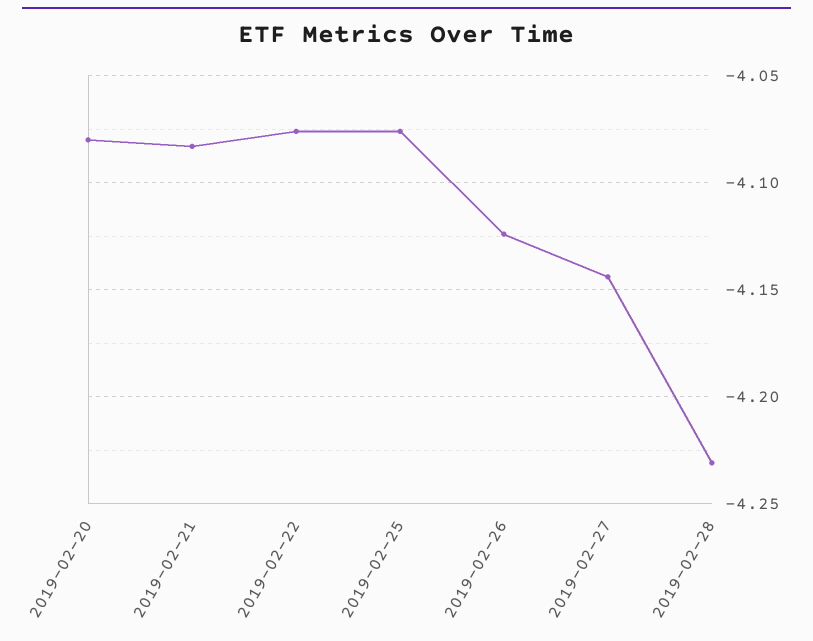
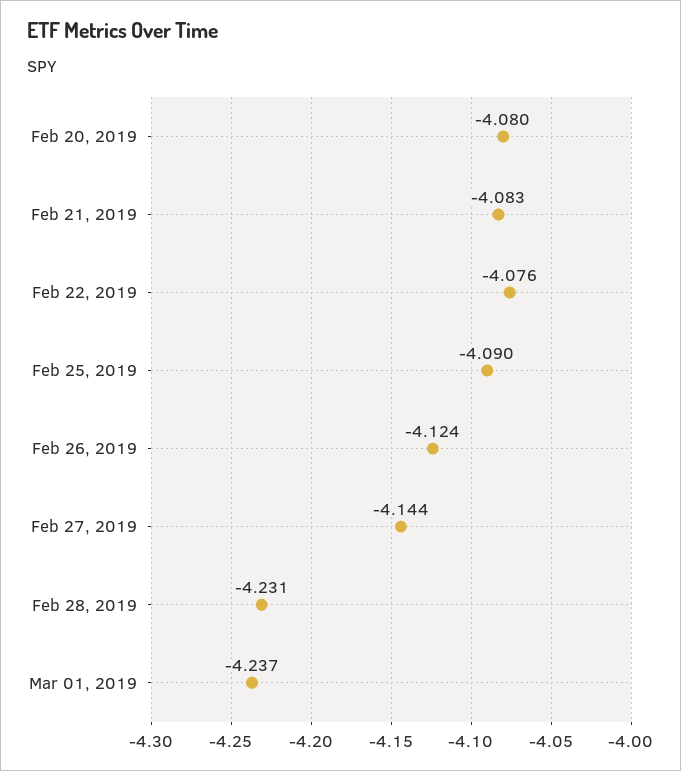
2019-02-25: -4.075 -> -4.09
Mar 01, 2019: none -> -4.237

